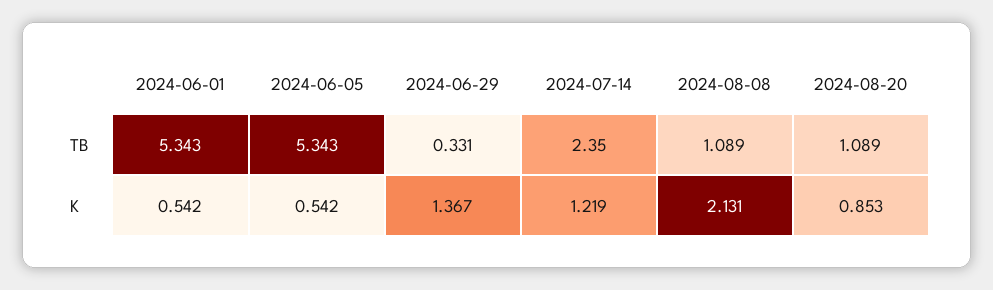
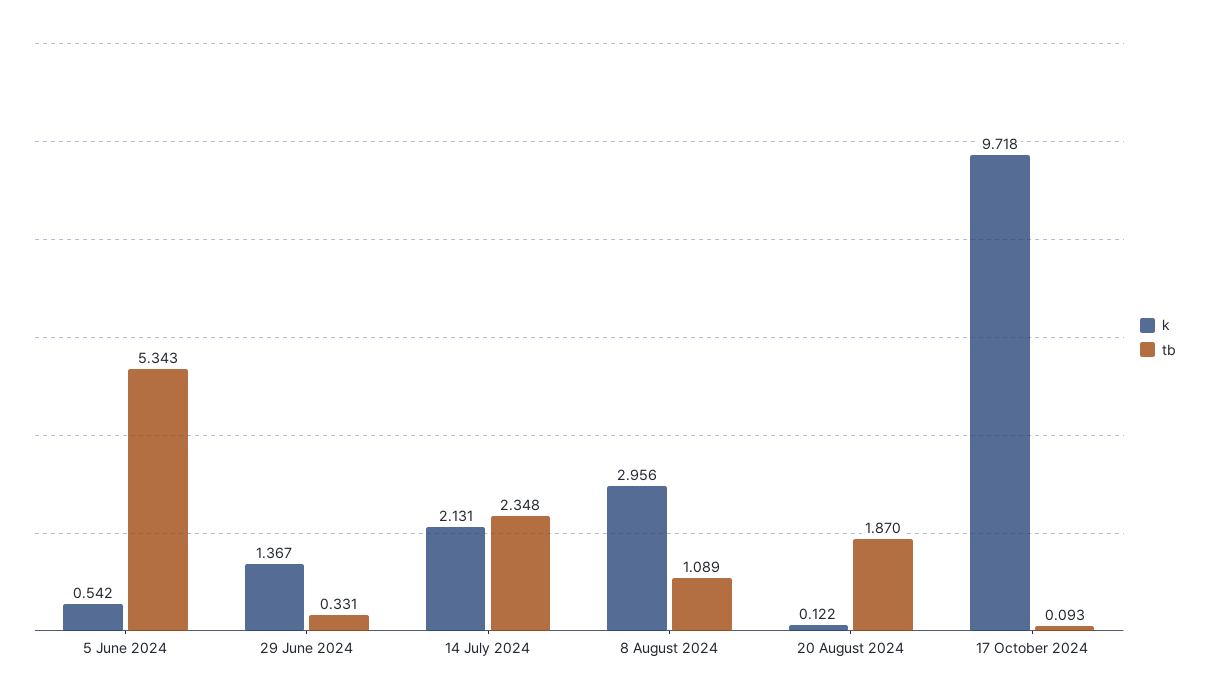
TB, 2024-06-01: 5.343 -> none
TB, 2024-07-14: 2.35 -> 2.348
TB, 2024-08-20: 1.089 -> 1.87
K, 2024-06-01: 0.542 -> none
K, 2024-07-14: 1.219 -> 2.131
K, 2024-08-08: 2.131 -> 2.956
K, 2024-08-20: 0.853 -> 0.122
K, 17 October 2024: none -> 9.718
TB, 17 October 2024: none -> 0.093

